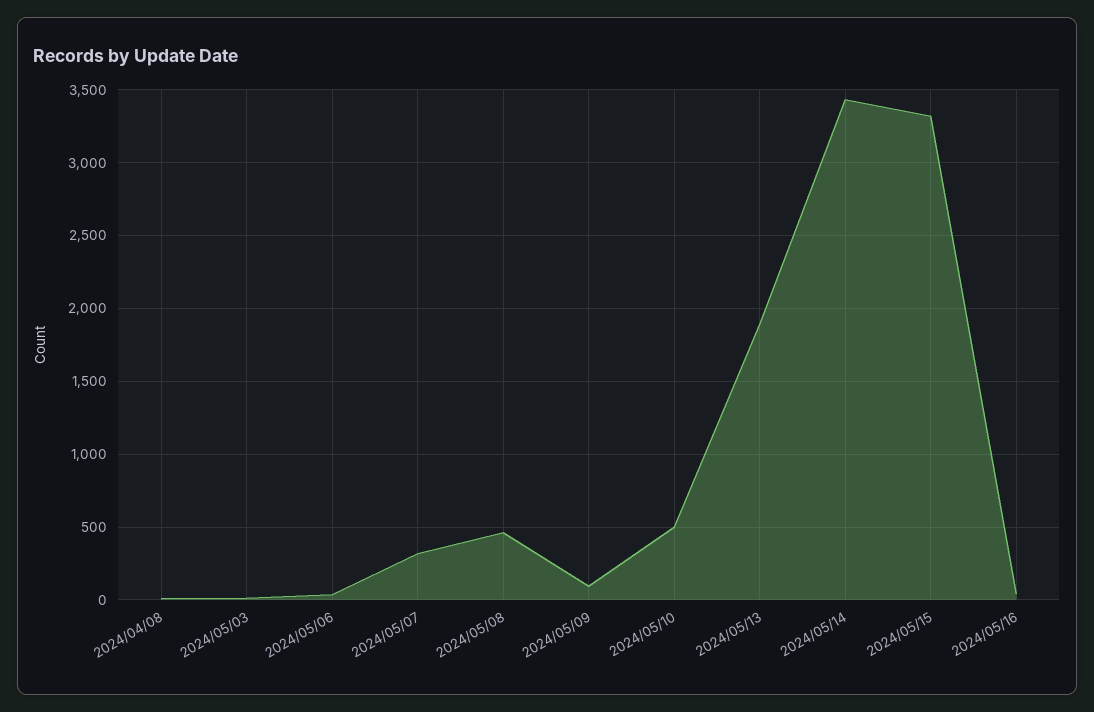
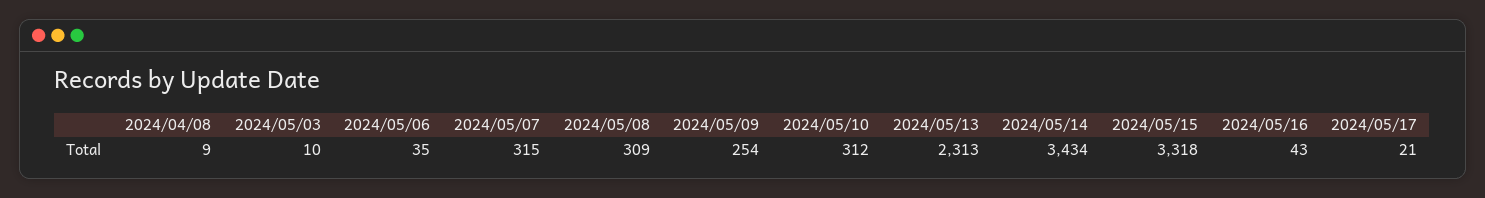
2024/05/08: 450 -> 309
2024/05/09: 100 -> 254
2024/05/10: 500 -> 312
2024/05/13: 1900 -> 2313
2024/05/17: none -> 21

